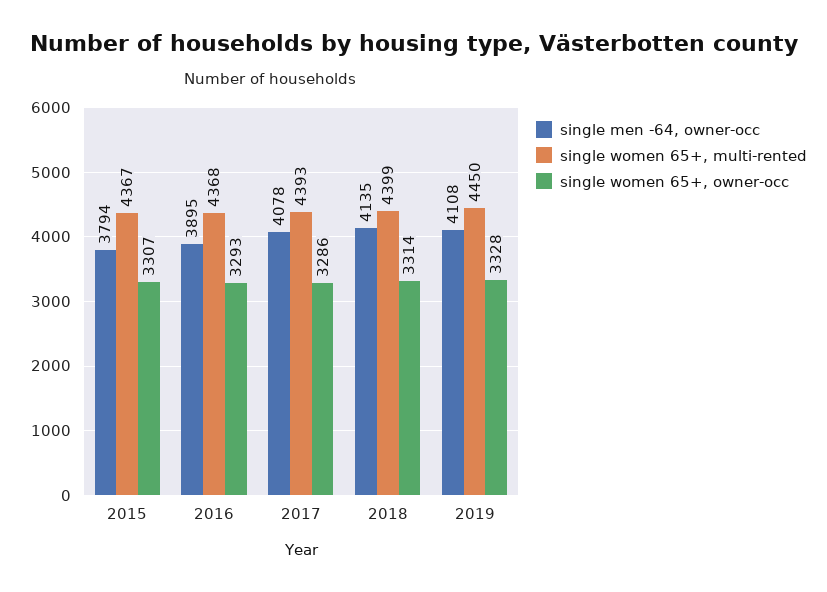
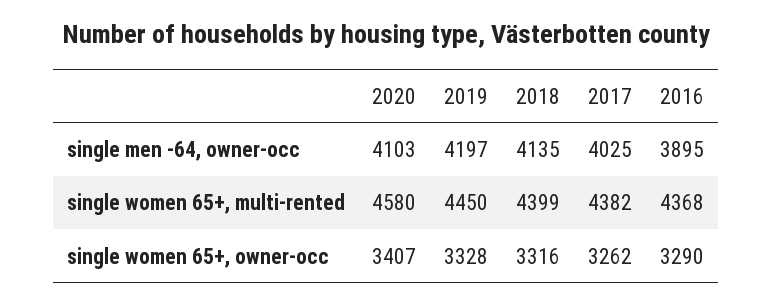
single men -64, owner-occ, 2015: 3794 -> none
single women 65+, multi-rented, 2015: 4367 -> none
single women 65+, owner-occ, 2015: 3307 -> none
single women 65+, owner-occ, 2016: 3293 -> 3290
single men -64, owner-occ, 2017: 4078 -> 4025
single women 65+, multi-rented, 2017: 4393 -> 4382
single women 65+, owner-occ, 2017: 3286 -> 3262
single women 65+, owner-occ, 2018: 3314 -> 3316
single men -64, owner-occ, 2019: 4108 -> 4197
single men -64, owner-occ, 2020: none -> 4103
single women 65+, multi-rented, 2020: none -> 4580
single women 65+, owner-occ, 2020: none -> 3407

